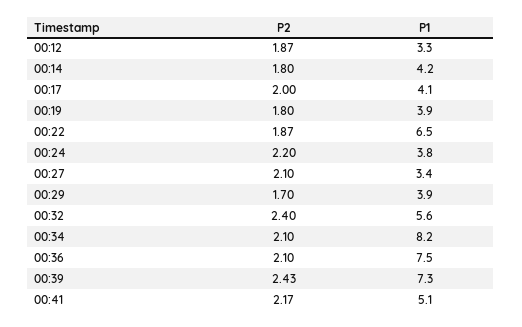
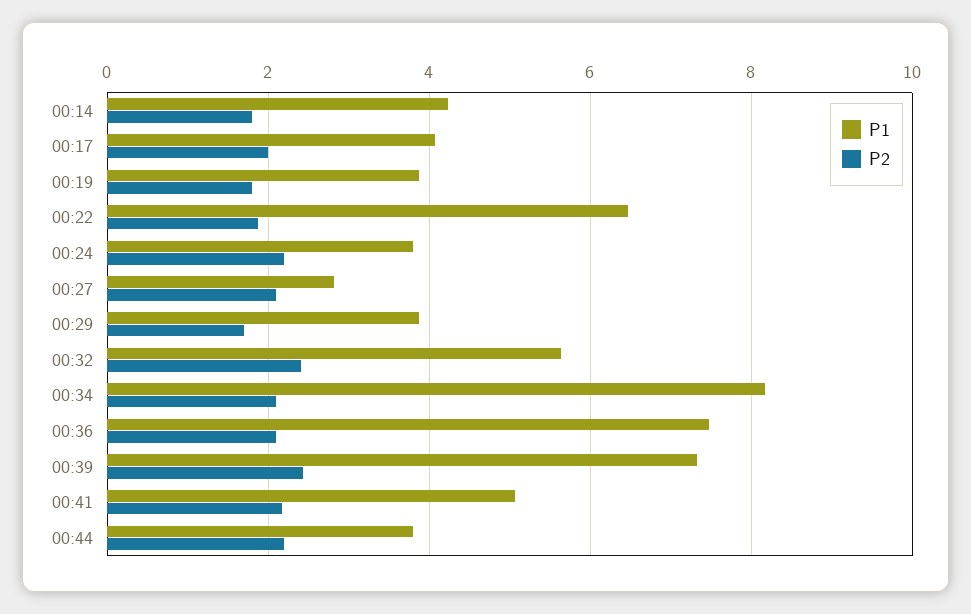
P2, 00:12: 1.87 -> none
P1, 00:12: 3.3 -> none
P1, 00:27: 3.4 -> 2.8
P1, 00:44: none -> 3.8
P2, 00:44: none -> 2.2

